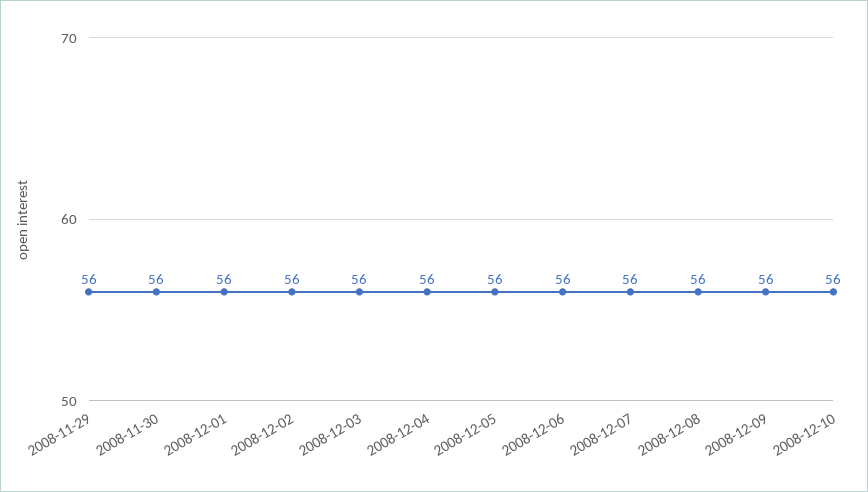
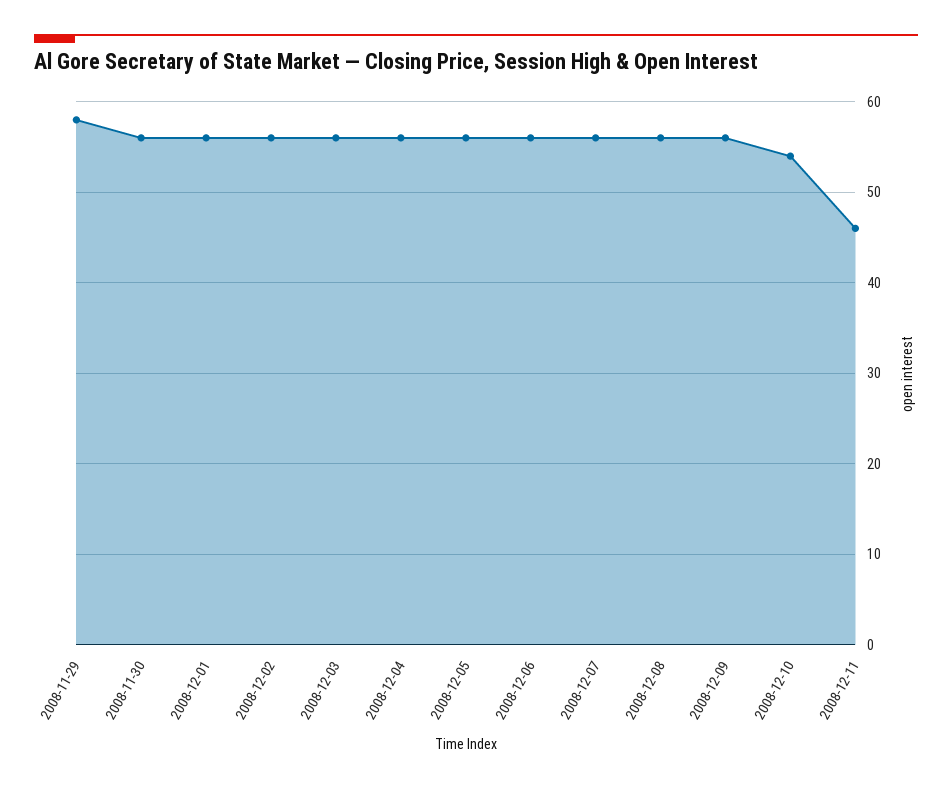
2008-11-29: 56 -> 58
2008-12-10: 56 -> 54
2008-12-11: none -> 46

